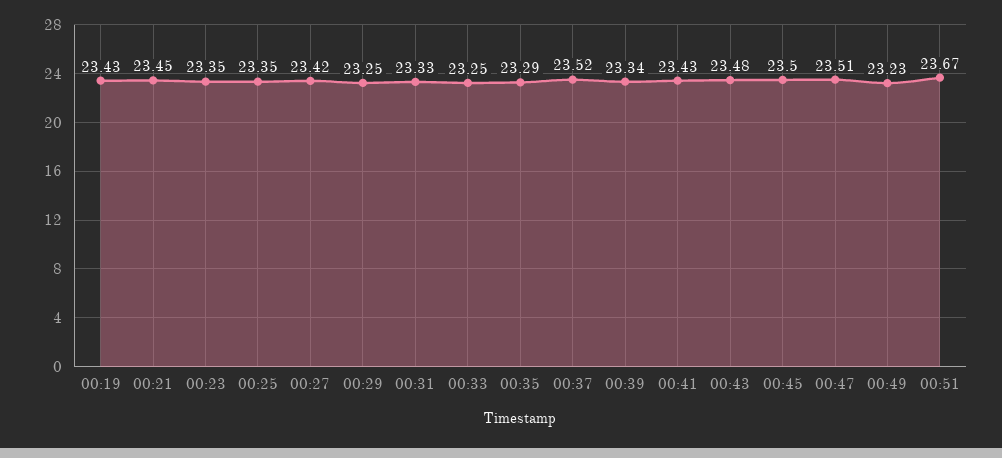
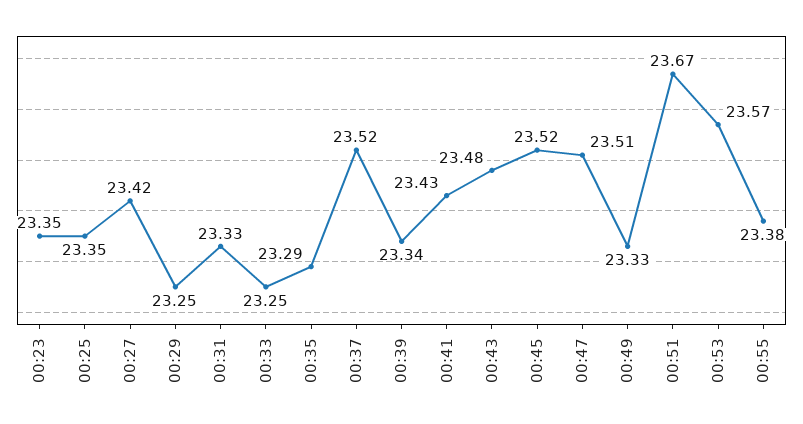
00:19: 23.43 -> none
00:21: 23.45 -> none
00:45: 23.5 -> 23.52
00:49: 23.23 -> 23.33
00:53: none -> 23.57
00:55: none -> 23.38

